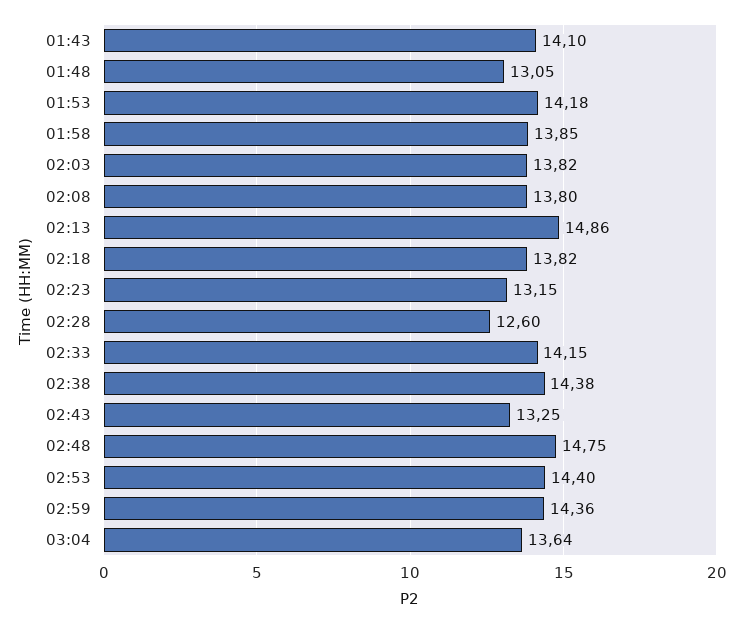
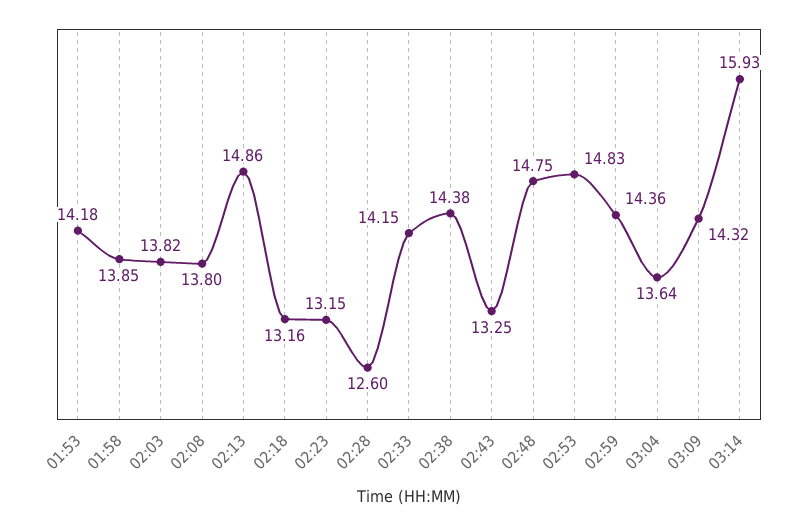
01:43: 14.1 -> none
01:48: 13.05 -> none
02:18: 13.82 -> 13.16
02:53: 14.4 -> 14.83
03:09: none -> 14.32
03:14: none -> 15.93

